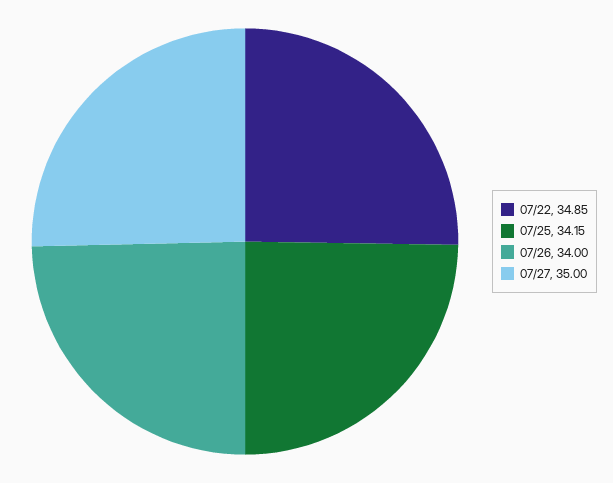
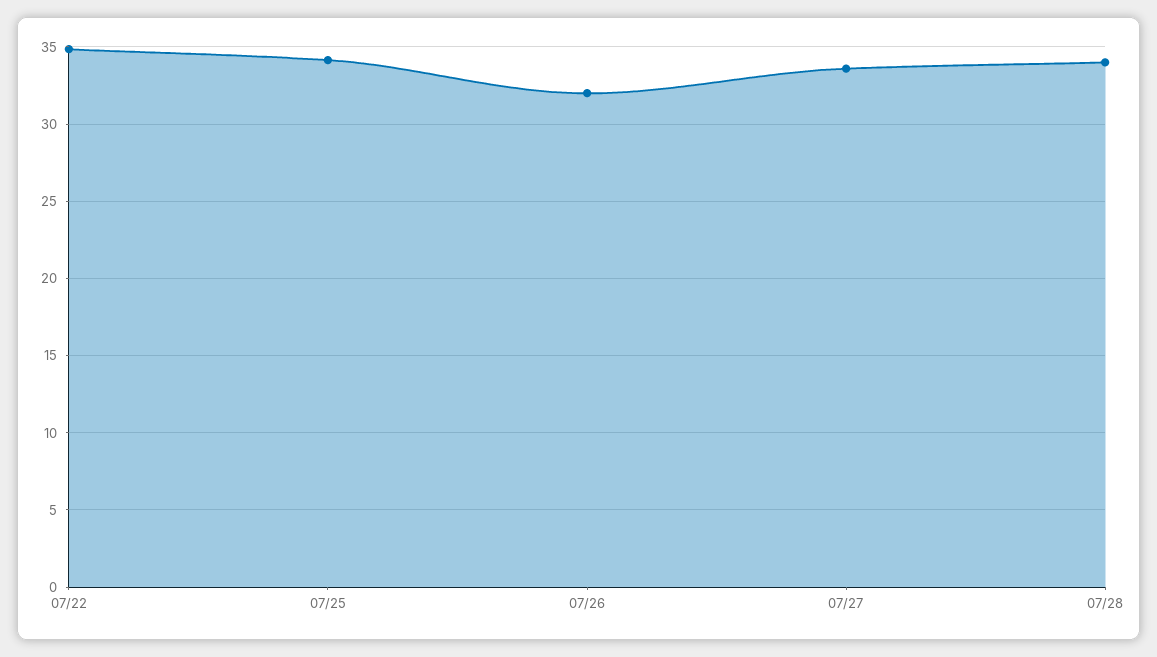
07/26: 34 -> 32
07/27: 35 -> 33.5
07/28: none -> 34

